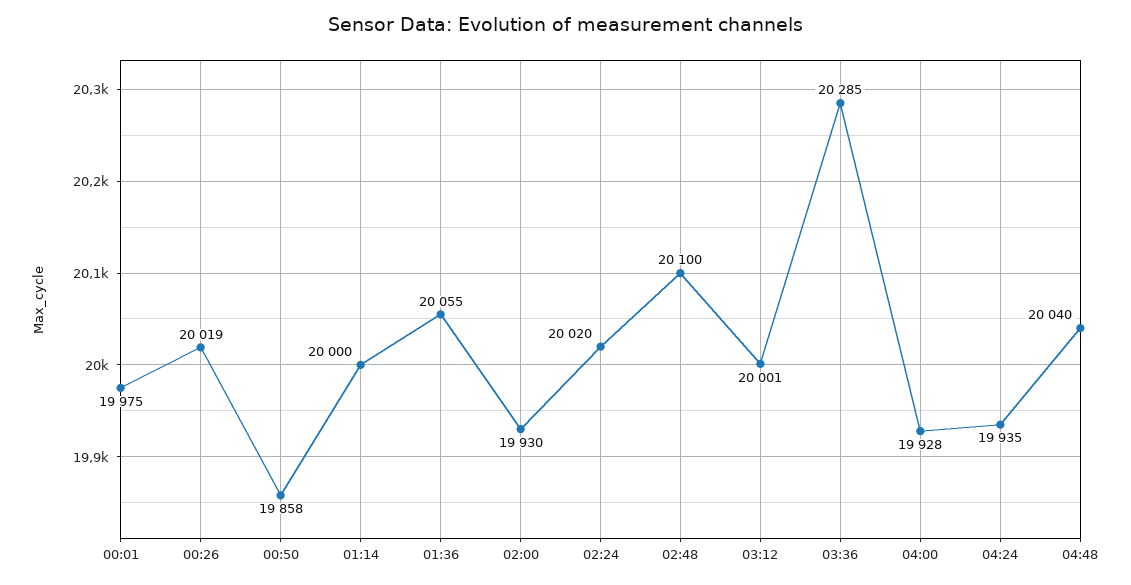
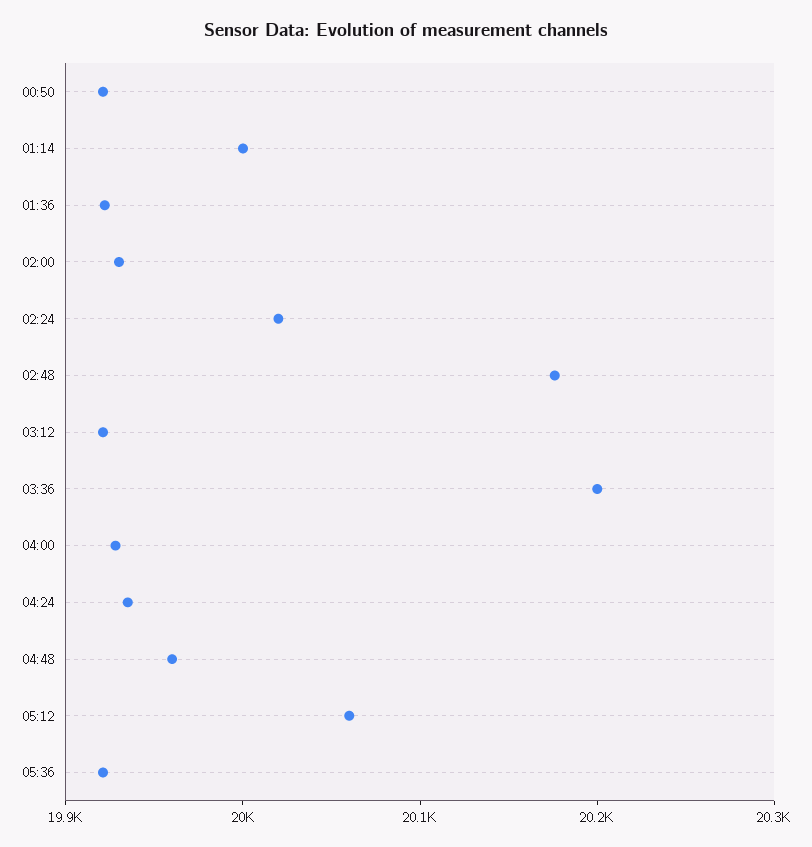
00:01: 19975 -> none
00:26: 20019 -> none
00:50: 19858 -> 19920
01:36: 20055 -> 19920
02:48: 20100 -> 20180
03:12: 20001 -> 19920
03:36: 20285 -> 20200
04:48: 20040 -> 19960
05:12: none -> 20060
05:36: none -> 19920

